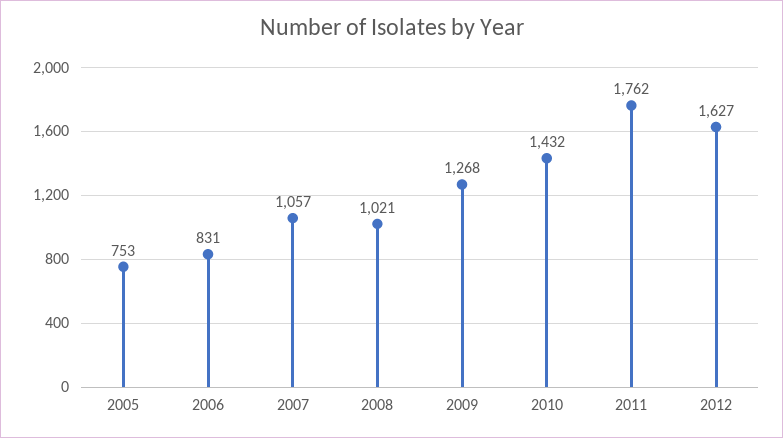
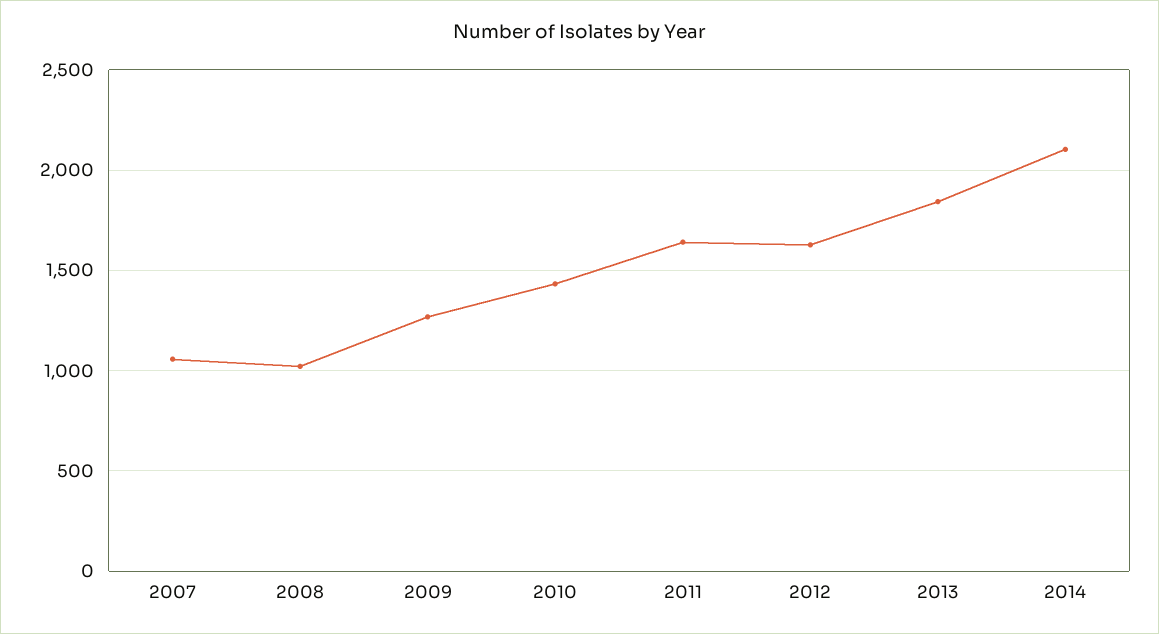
2005: 753 -> none
2006: 831 -> none
2011: 1762 -> 1650
2013: none -> 1850
2014: none -> 2100

